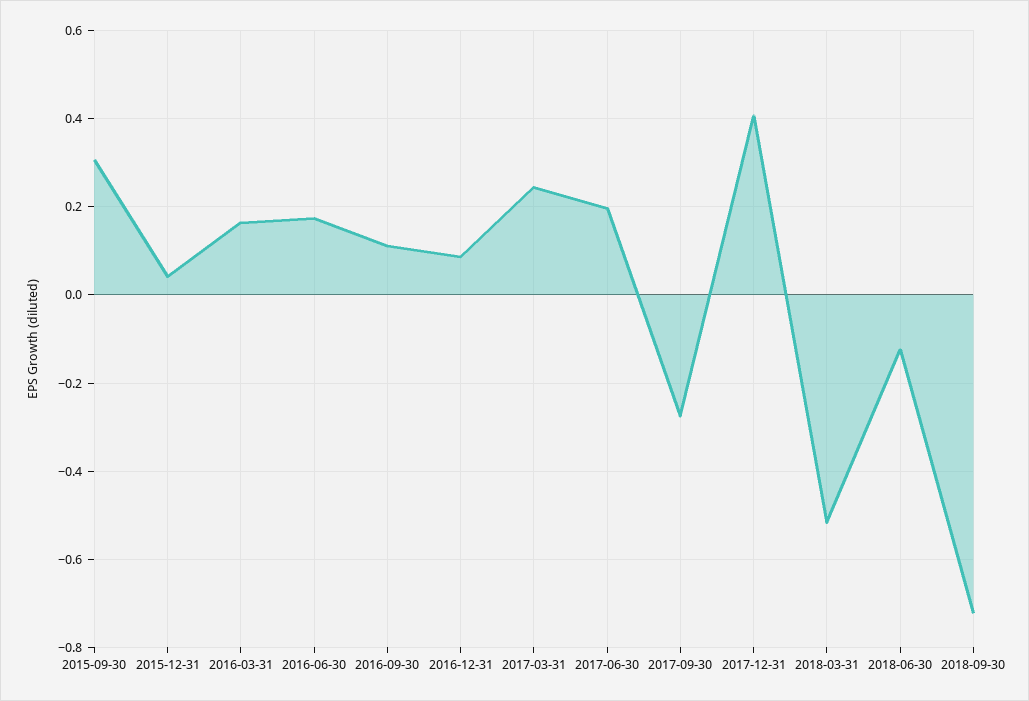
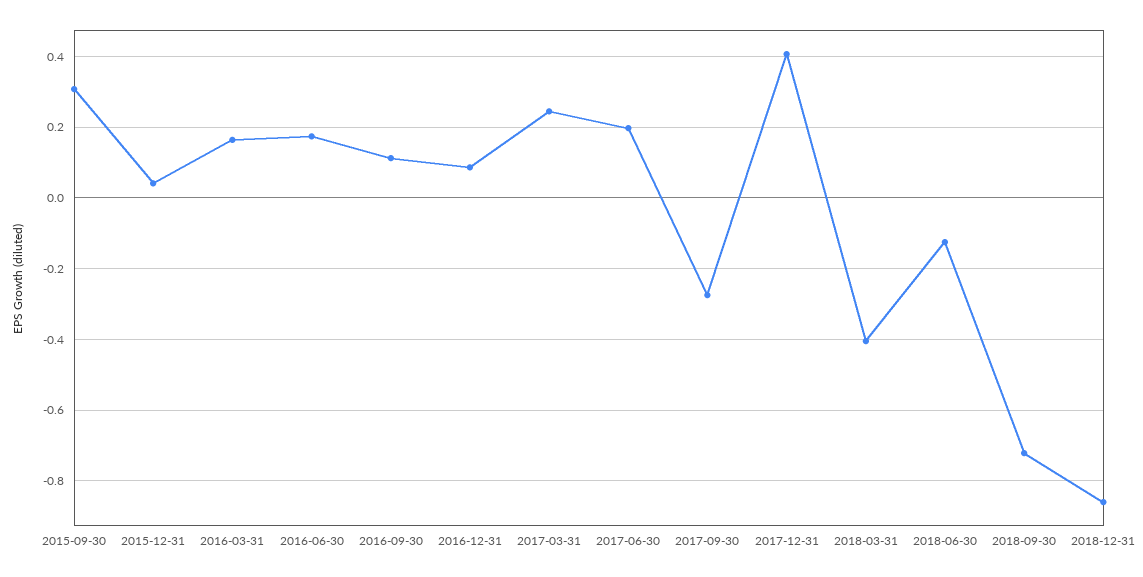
2018-03-31: -0.52 -> -0.4
2018-12-31: none -> -0.86

